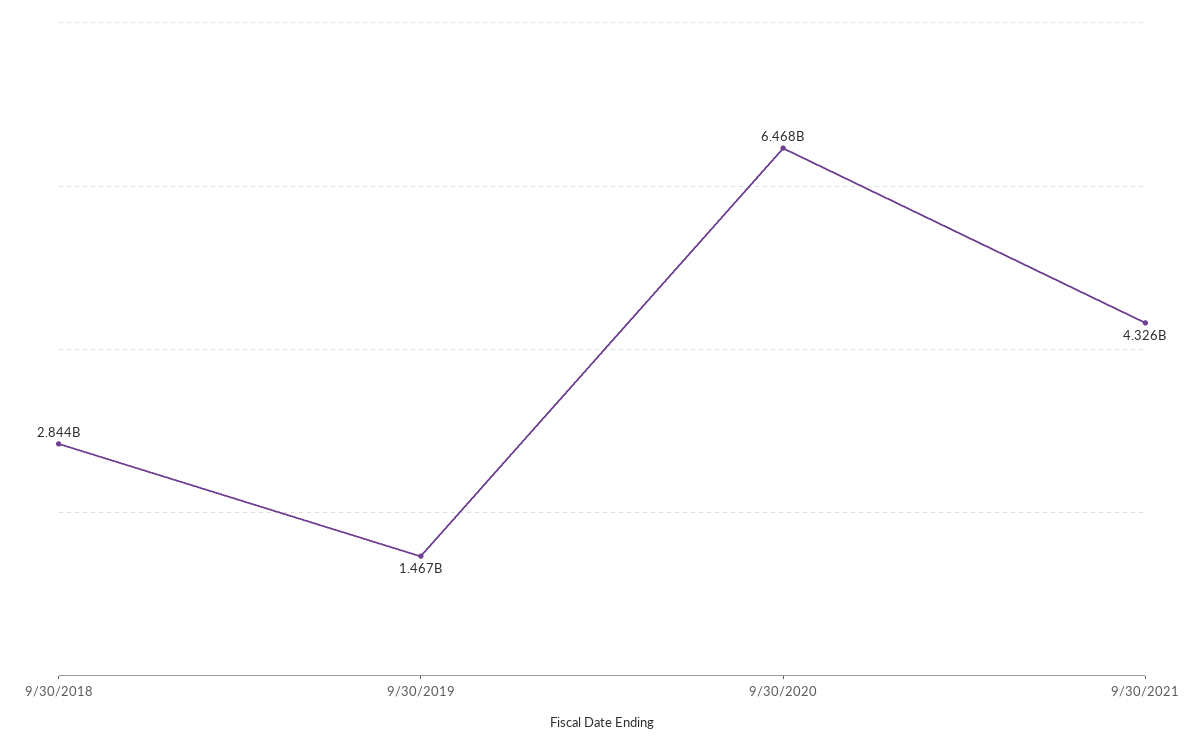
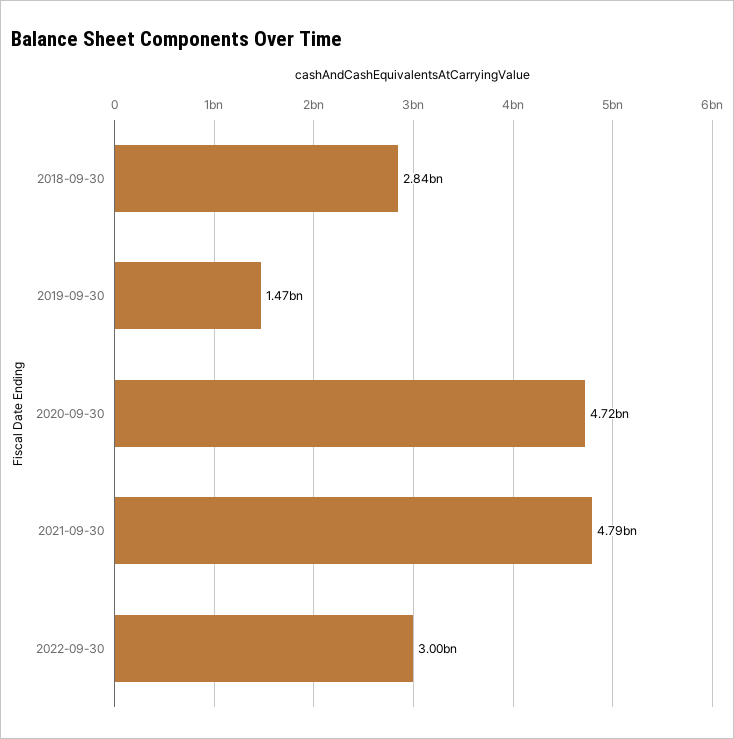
9/30/2020: 6468000000 -> 4720000000
9/30/2021: 4326000000 -> 4790000000
2022-09-30: none -> 3000000000

